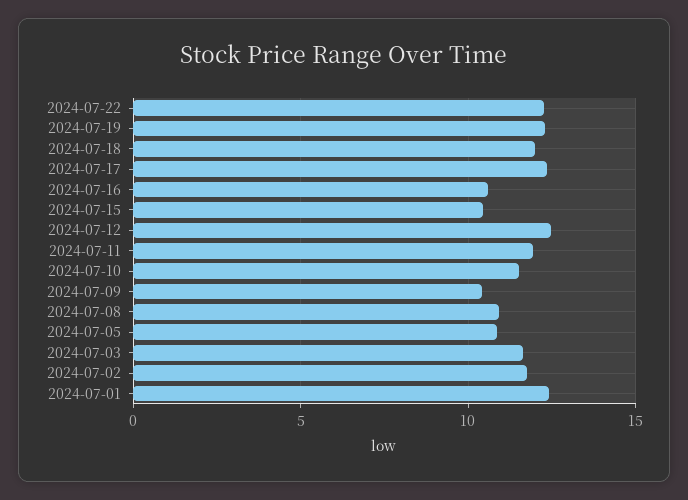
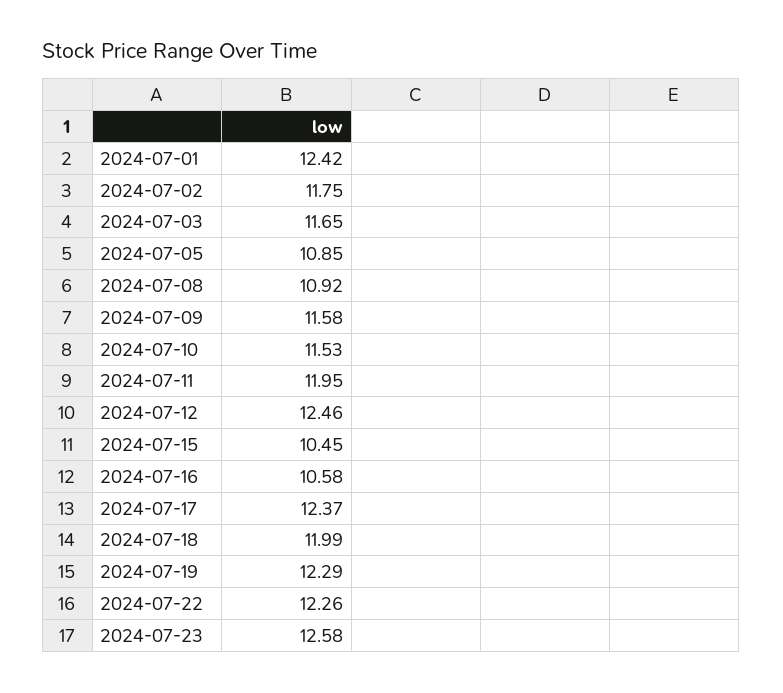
2024-07-09: 10.5 -> 11.58
2024-07-23: none -> 12.58

